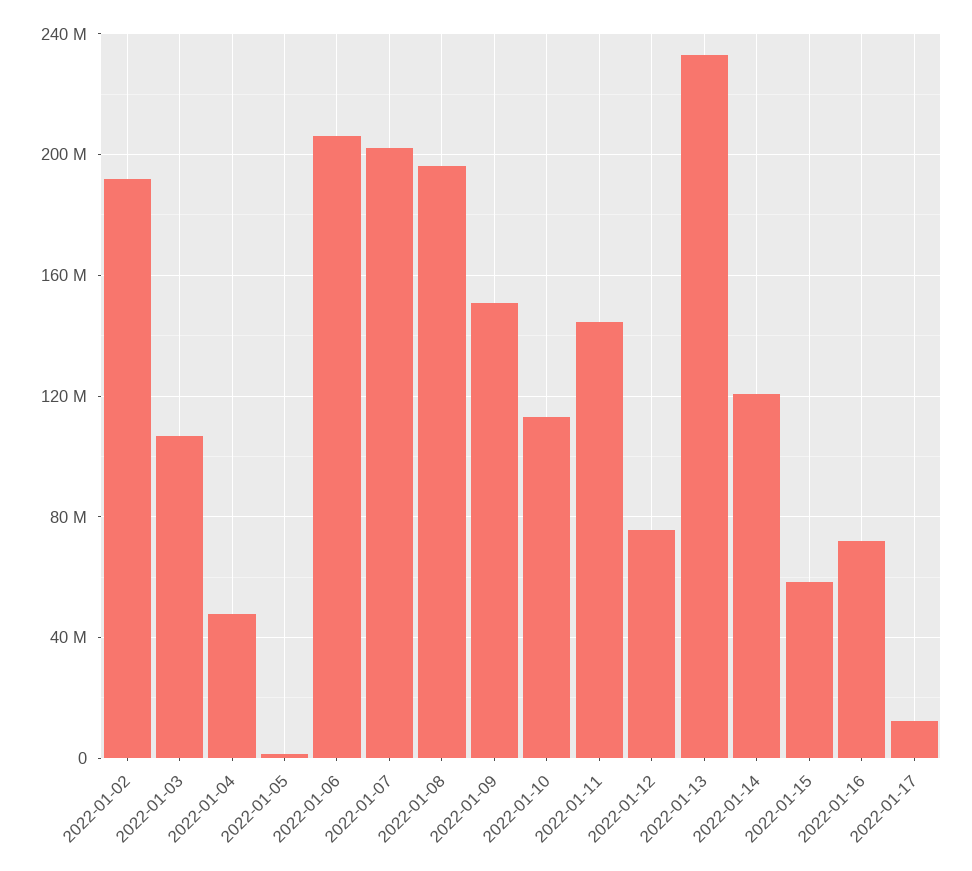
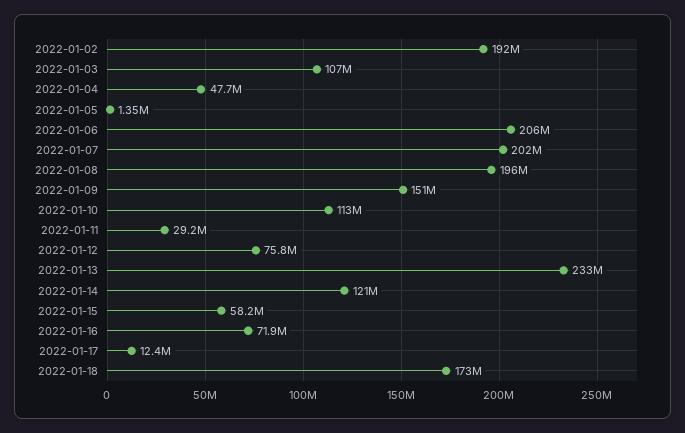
2022-01-11: 145000000 -> 29200000
2022-01-18: none -> 173000000

